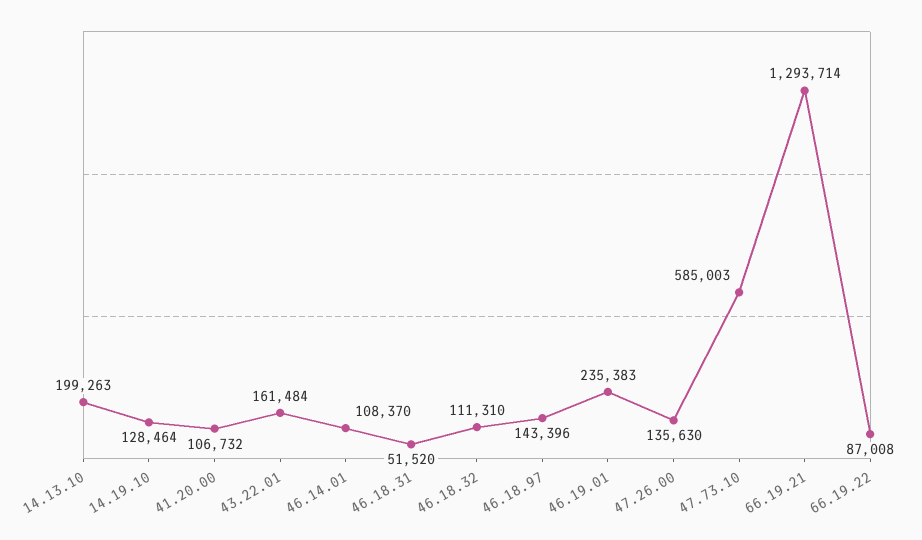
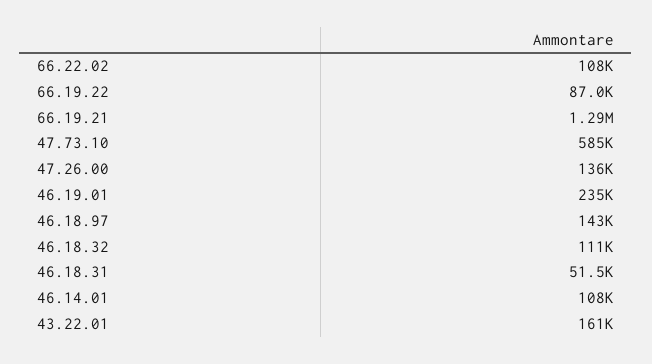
14.13.10: 199263 -> none
14.19.10: 128464 -> none
41.20.00: 106732 -> none
66.22.02: none -> 108000

